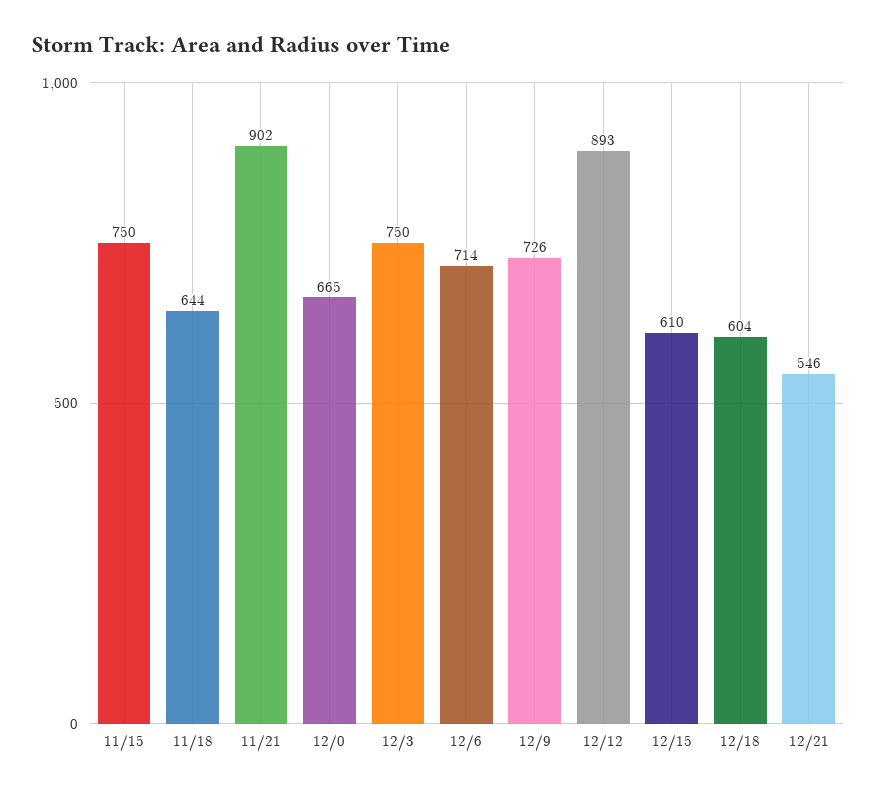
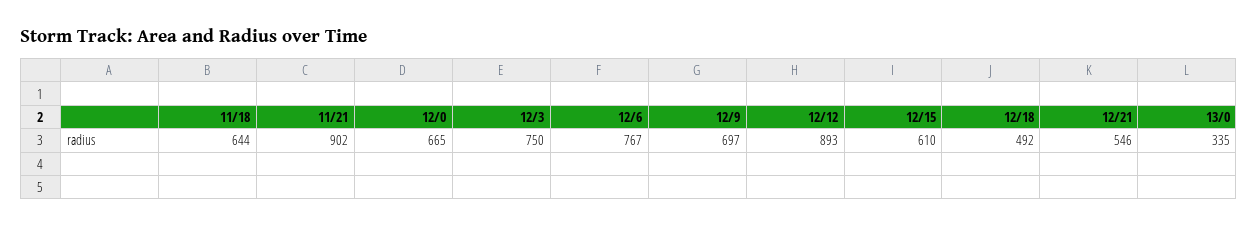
11/15: 750 -> none
12/6: 714 -> 767
12/9: 726 -> 697
12/18: 604 -> 492
13/0: none -> 335

